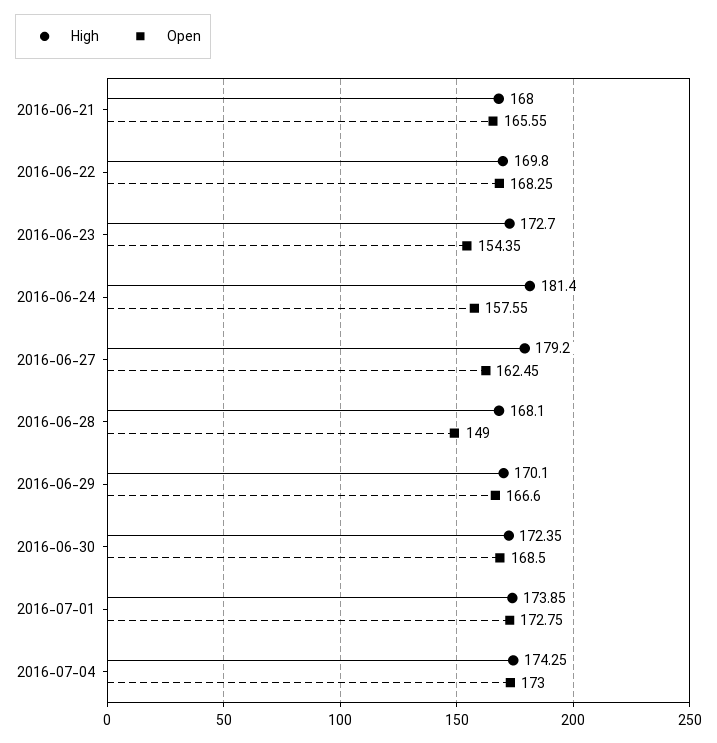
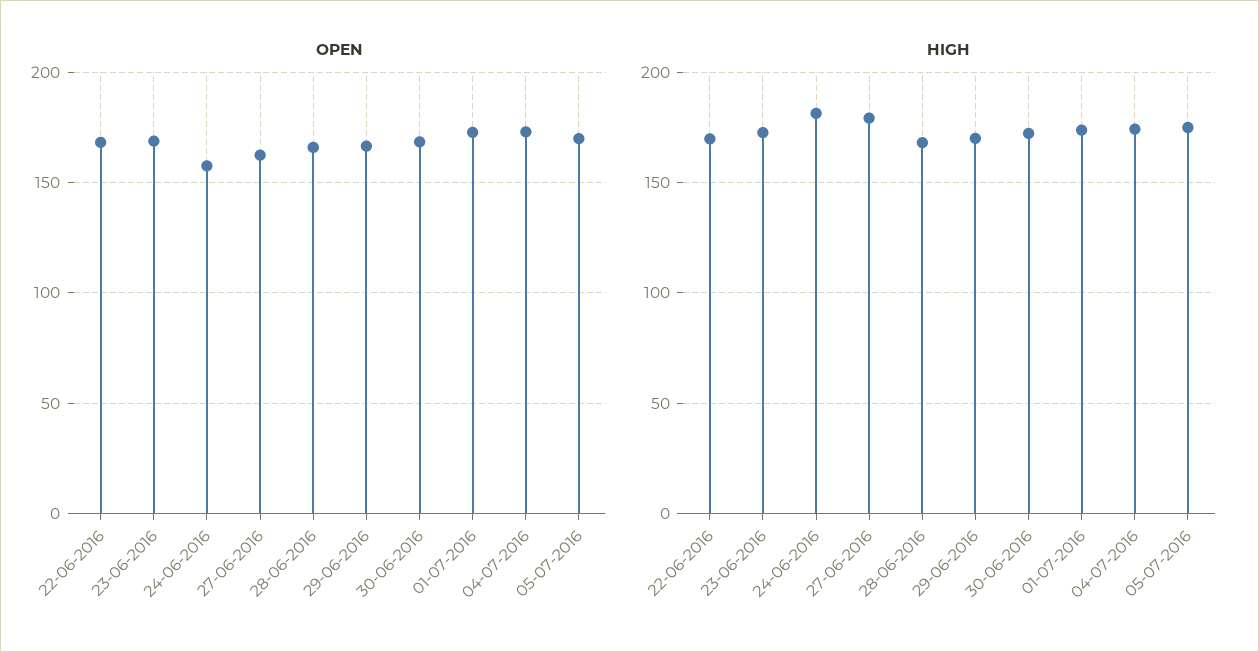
High, 2016-06-21: 168 -> none
Open, 2016-06-21: 165.55 -> none
Open, 2016-06-23: 154.35 -> 170
Open, 2016-06-28: 149 -> 165
Open, 05-07-2016: none -> 170
High, 05-07-2016: none -> 175

